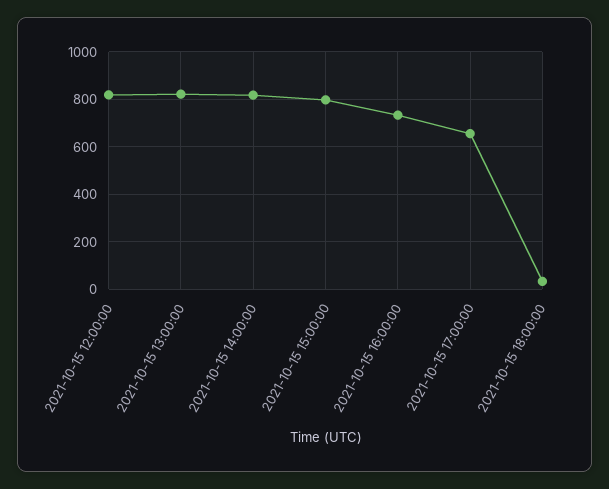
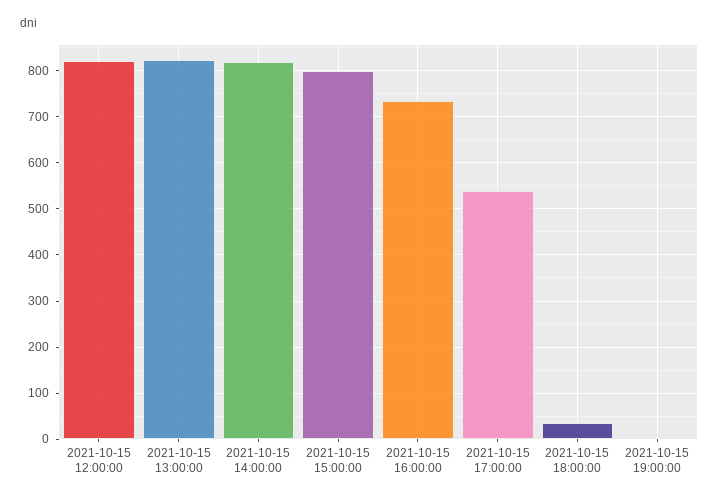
2021-10-15 17:00:00: 650 -> 540
2021-10-15 19:00:00: none -> 0

